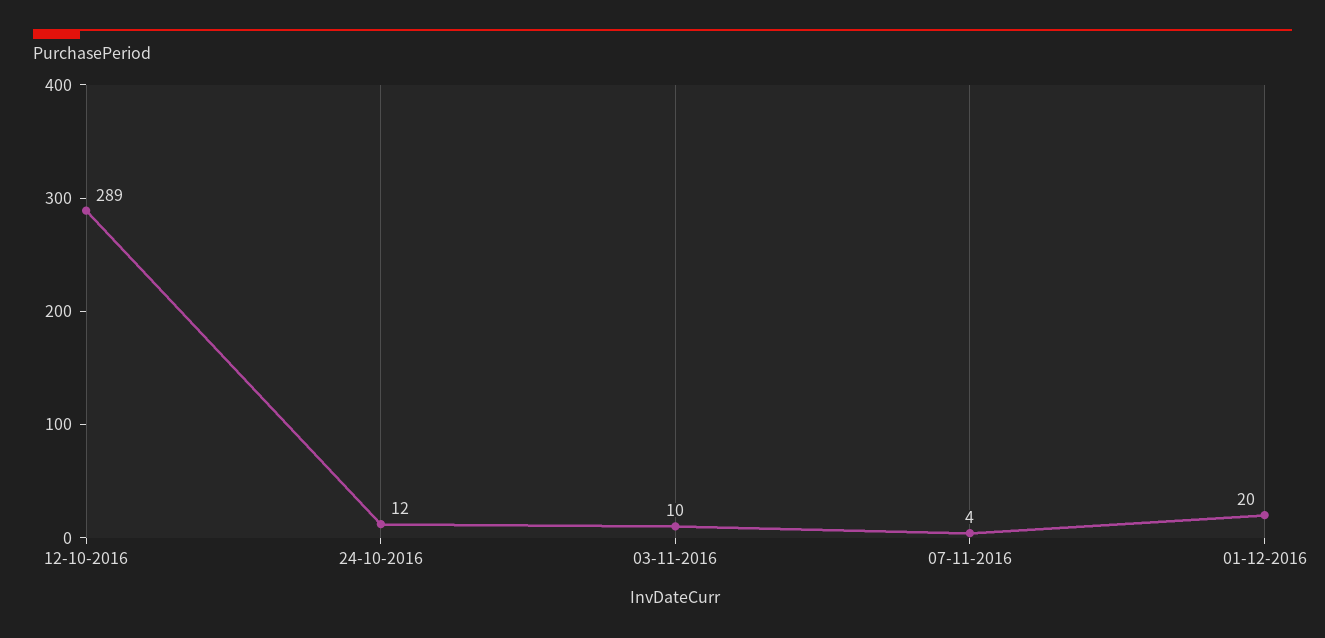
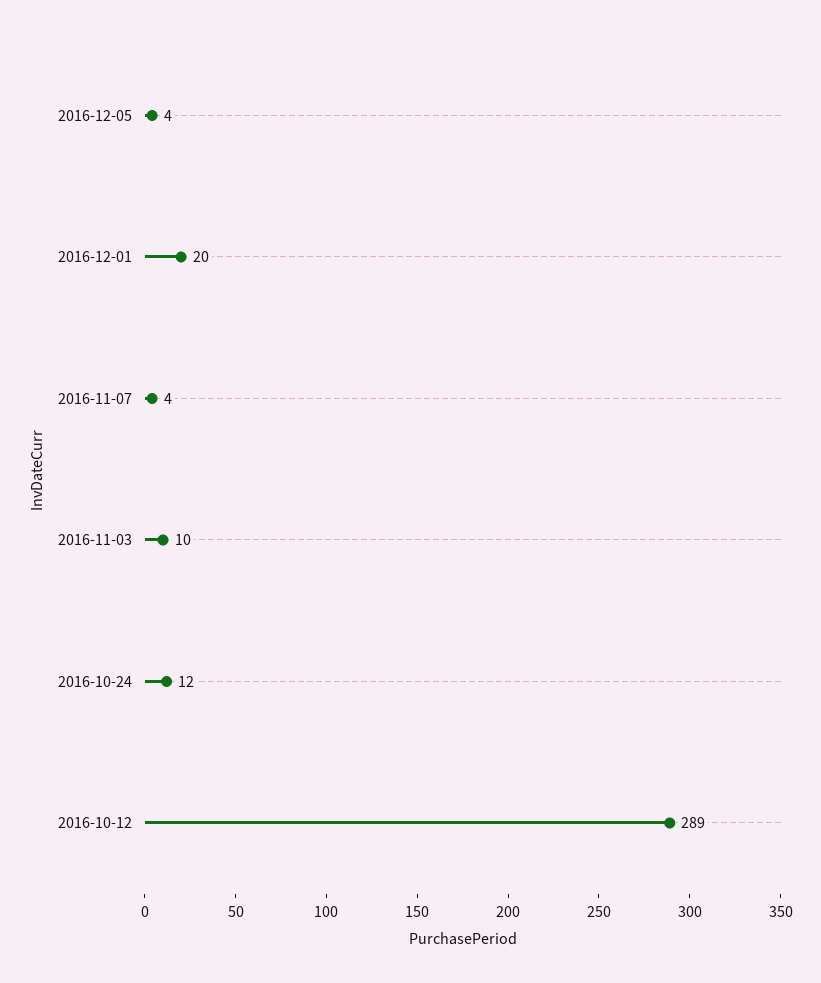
2016-12-05: none -> 4

